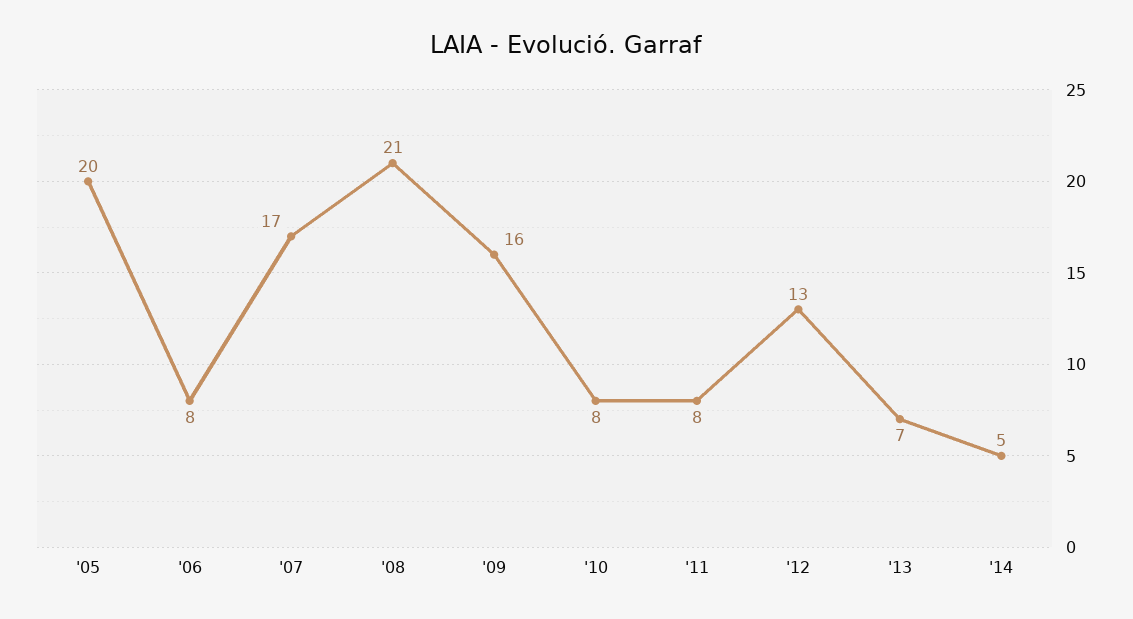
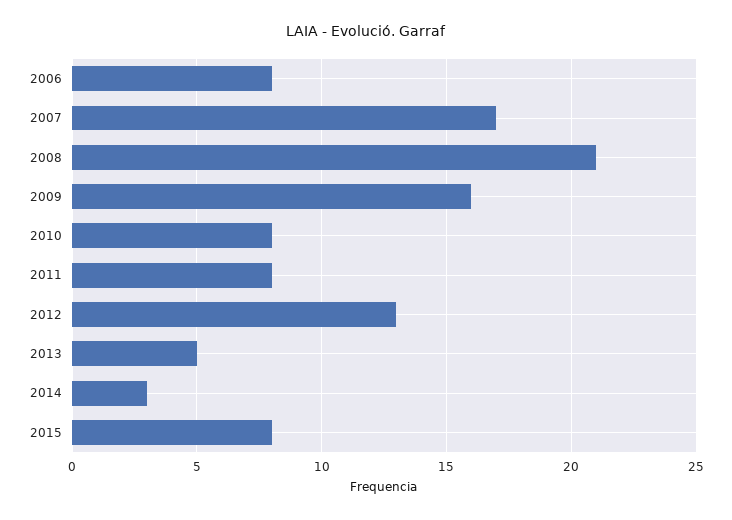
'05: 20 -> none
'13: 7 -> 5
'14: 5 -> 3
2015: none -> 8

